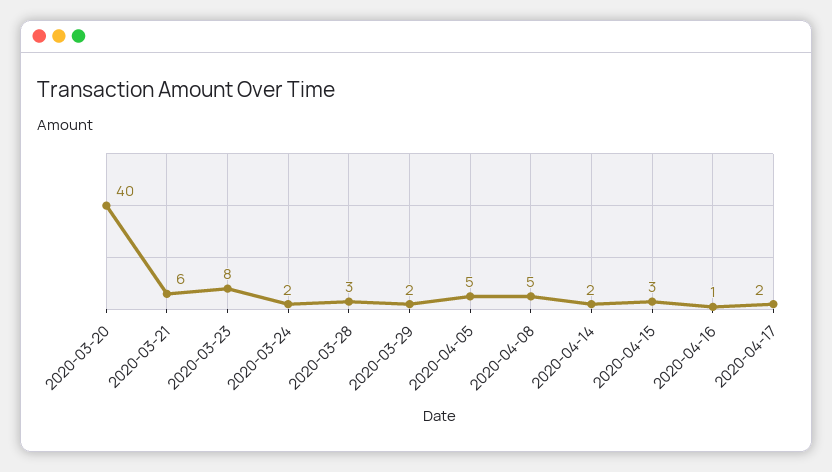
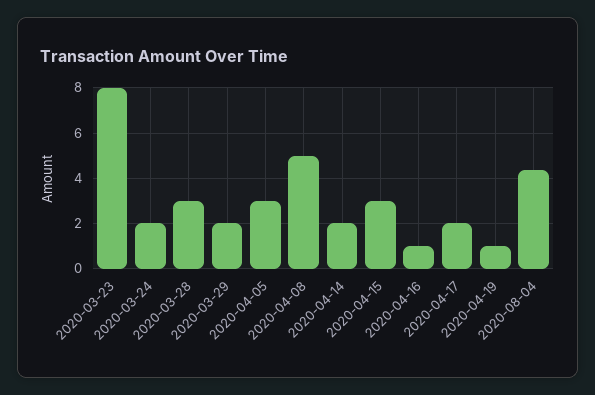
2020-03-20: 40 -> none
2020-03-21: 6 -> none
2020-04-05: 5 -> 3
2020-04-19: none -> 1
2020-08-04: none -> 4.5

